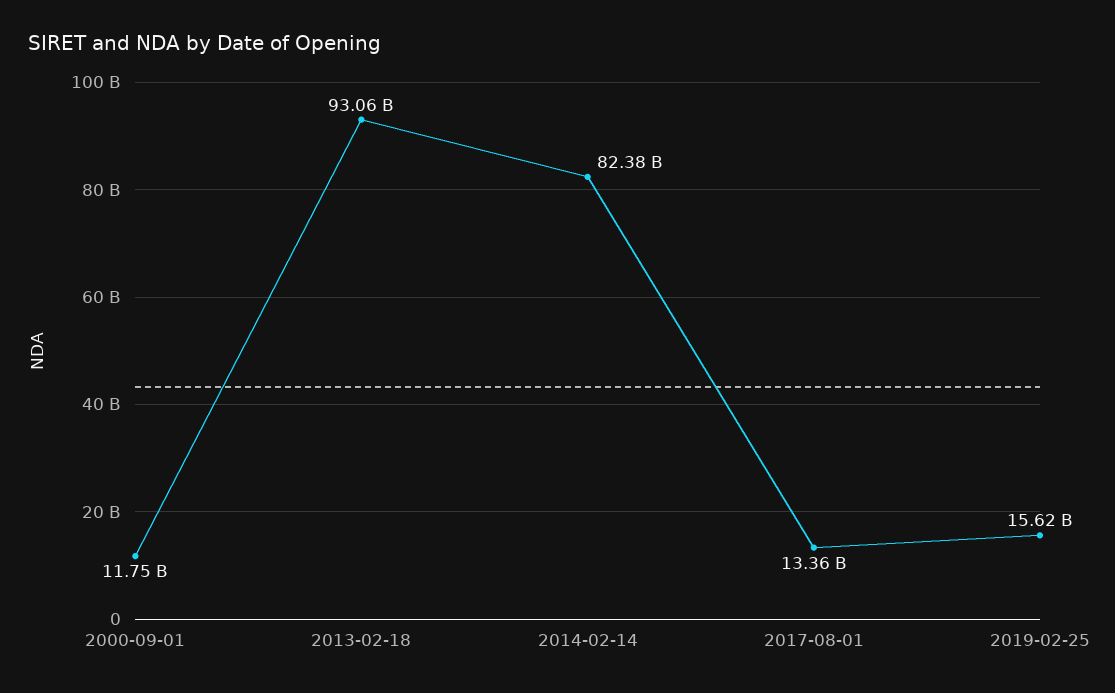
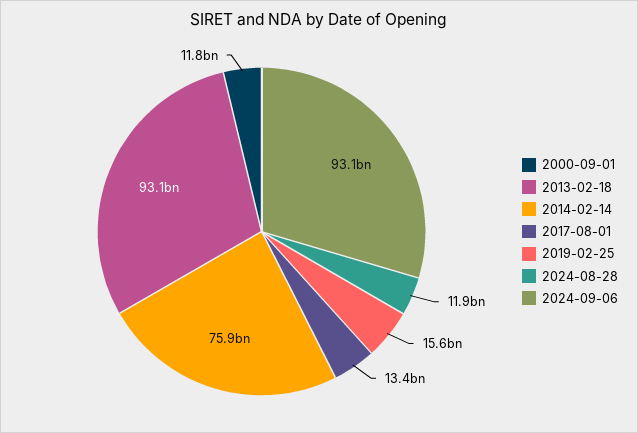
2014-02-14: 82380000000 -> 75900000000
2024-08-28: none -> 11900000000
2024-09-06: none -> 93100000000

